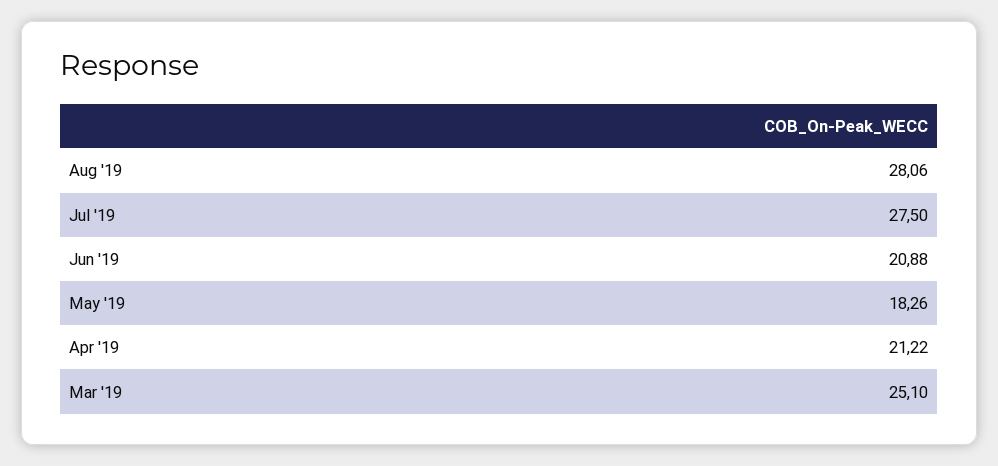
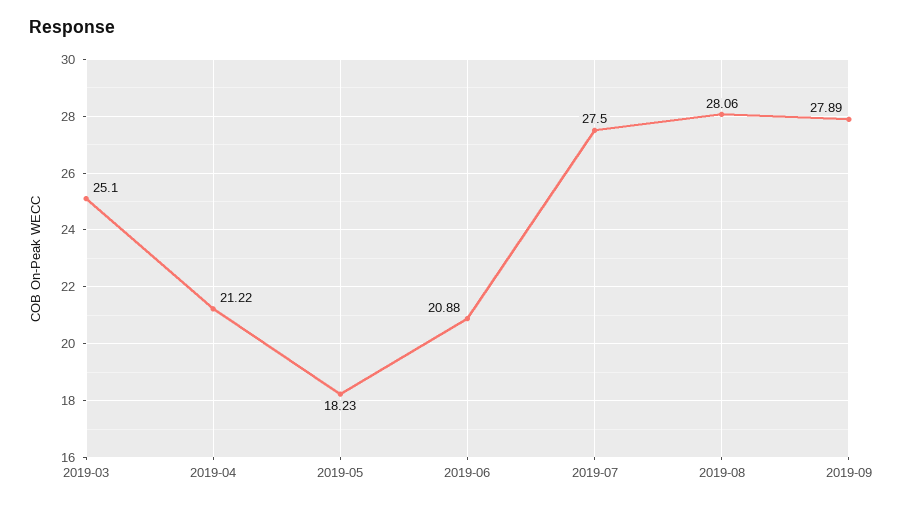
May '19: 18.26 -> 18.23
2019-09: none -> 27.89

